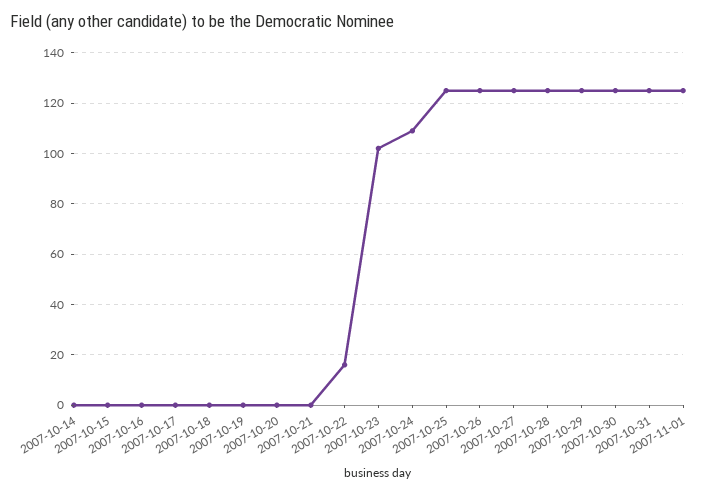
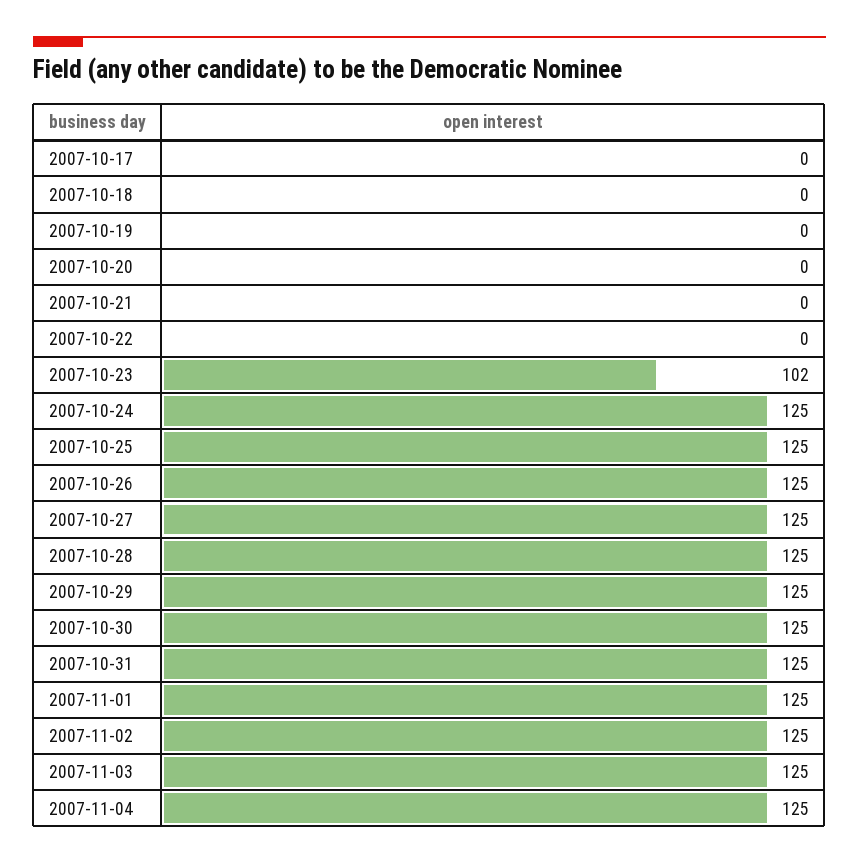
2007-10-14: 0 -> none
2007-10-15: 0 -> none
2007-10-16: 0 -> none
2007-10-22: 15 -> 0
2007-10-24: 110 -> 125
2007-11-02: none -> 125
2007-11-03: none -> 125
2007-11-04: none -> 125

